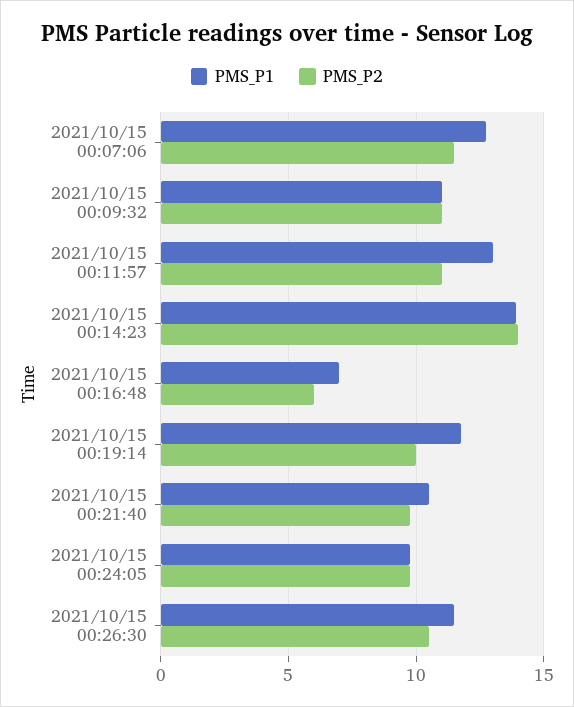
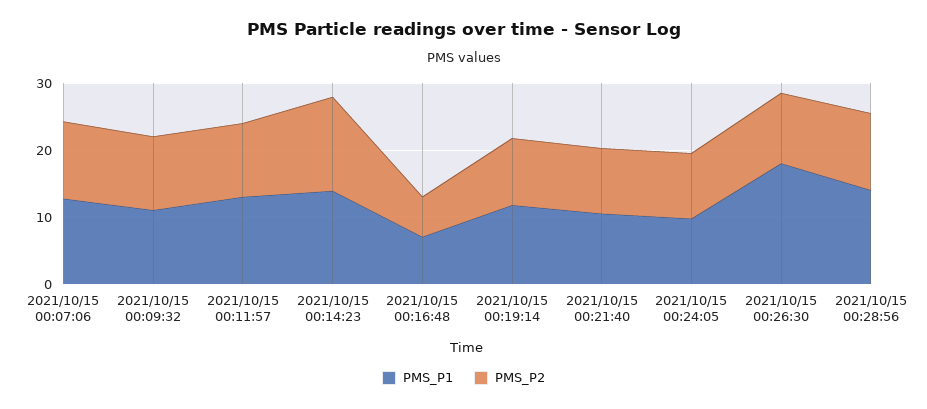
PMS_P1, 2021/10/15 00:26:30: 11.5 -> 18
PMS_P1, 2021/10/15 00:28:56: none -> 14
PMS_P2, 2021/10/15 00:28:56: none -> 12

